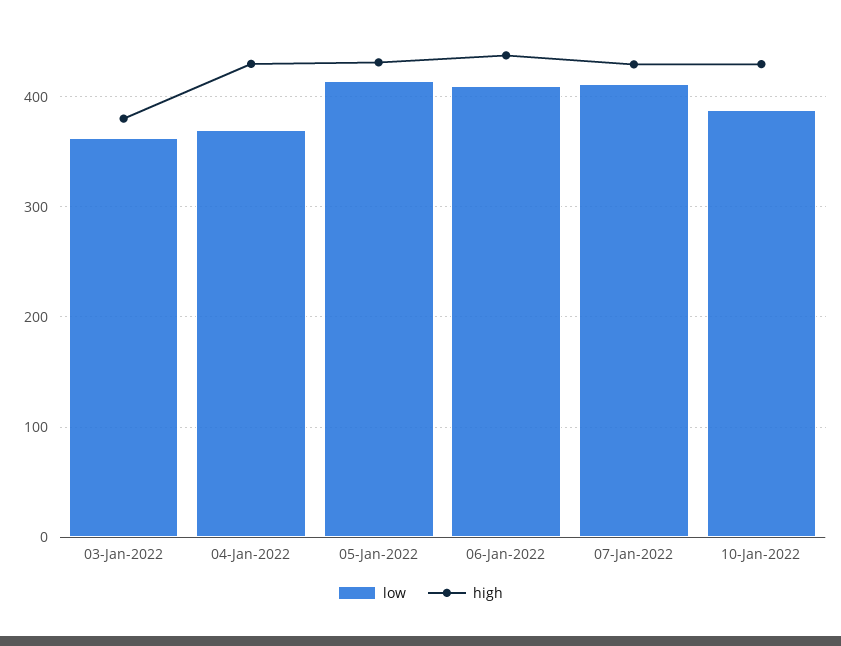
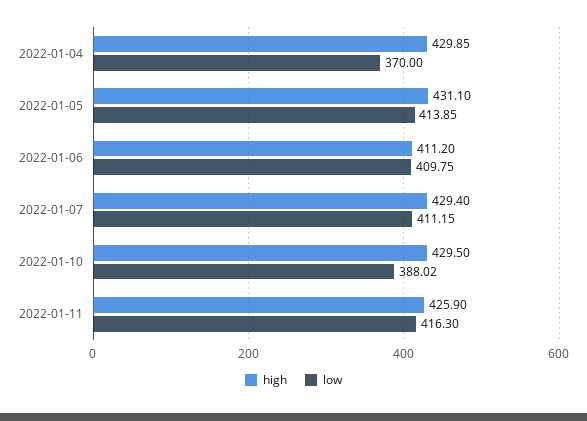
low, 03-Jan-2022: 360 -> none
high, 03-Jan-2022: 380 -> none
high, 06-Jan-2022: 440 -> 411.2
high, 2022-01-11: none -> 425.9
low, 2022-01-11: none -> 416.3

